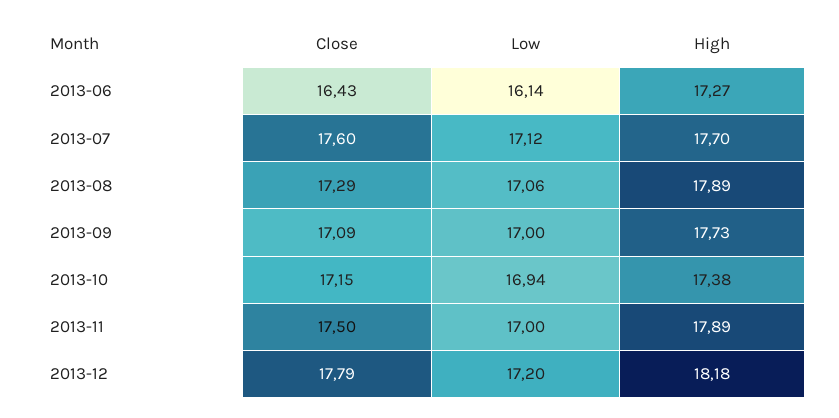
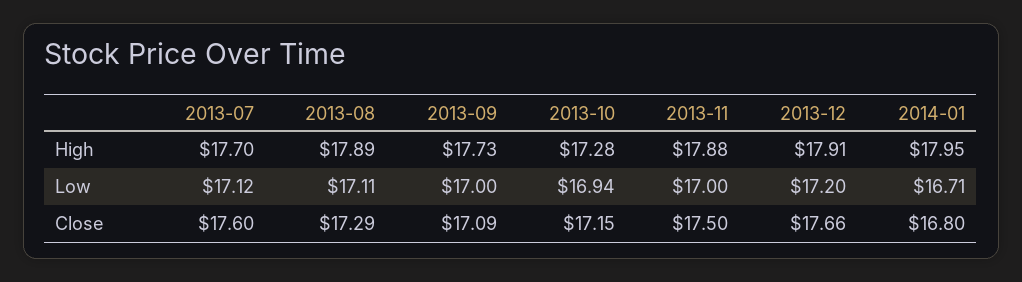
Close, 2013-06: 16.43 -> none
Low, 2013-06: 16.14 -> none
High, 2013-06: 17.27 -> none
Low, 2013-08: 17.06 -> 17.11
High, 2013-10: 17.38 -> 17.28
High, 2013-11: 17.89 -> 17.88
Close, 2013-12: 17.79 -> 17.66
High, 2013-12: 18.18 -> 17.91
High, 2014-01: none -> 17.95
Low, 2014-01: none -> 16.71
Close, 2014-01: none -> 16.8

